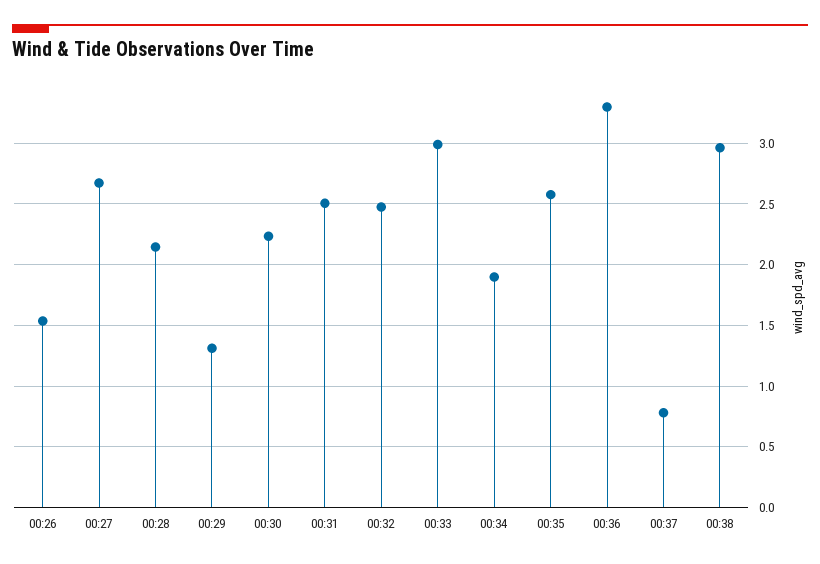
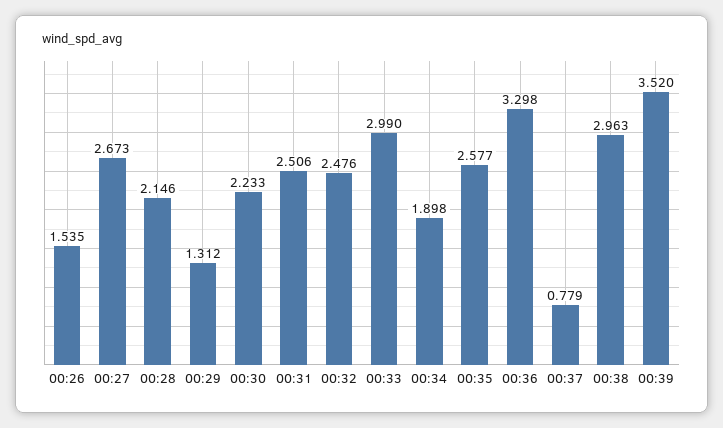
00:39: none -> 3.52

